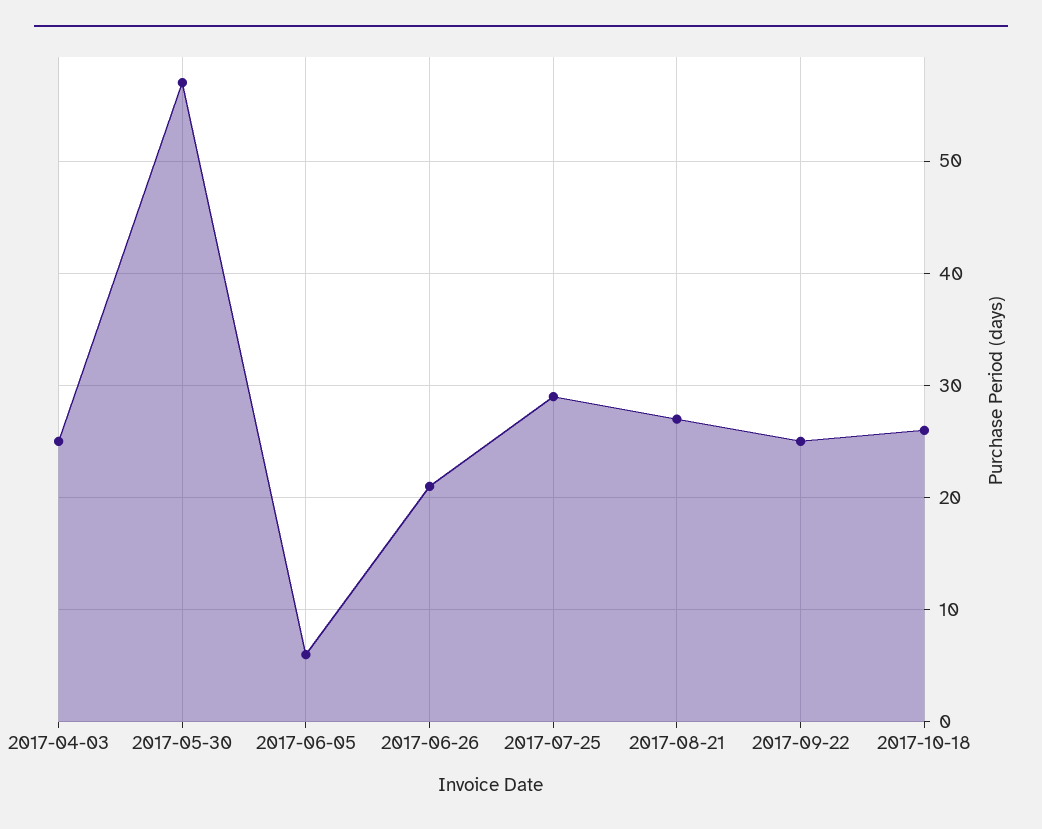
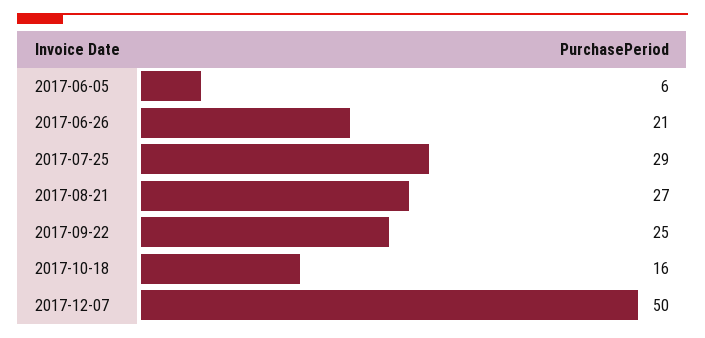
2017-04-03: 25 -> none
2017-05-30: 57 -> none
2017-10-18: 26 -> 16
2017-12-07: none -> 50

